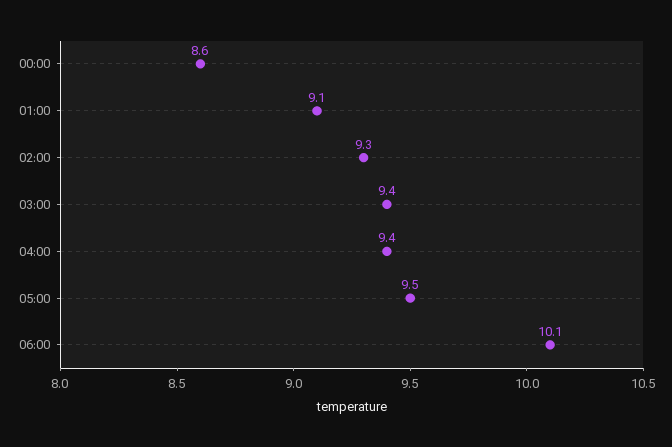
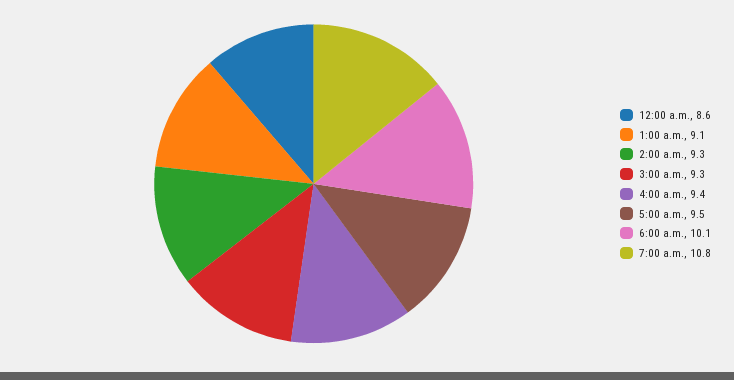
03:00: 9.4 -> 9.3
7:00 a.m.: none -> 10.8

